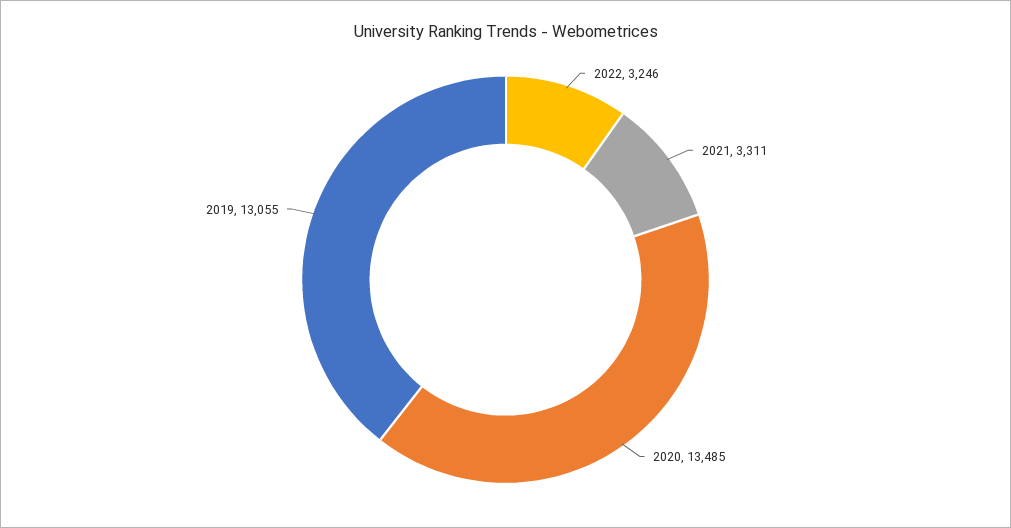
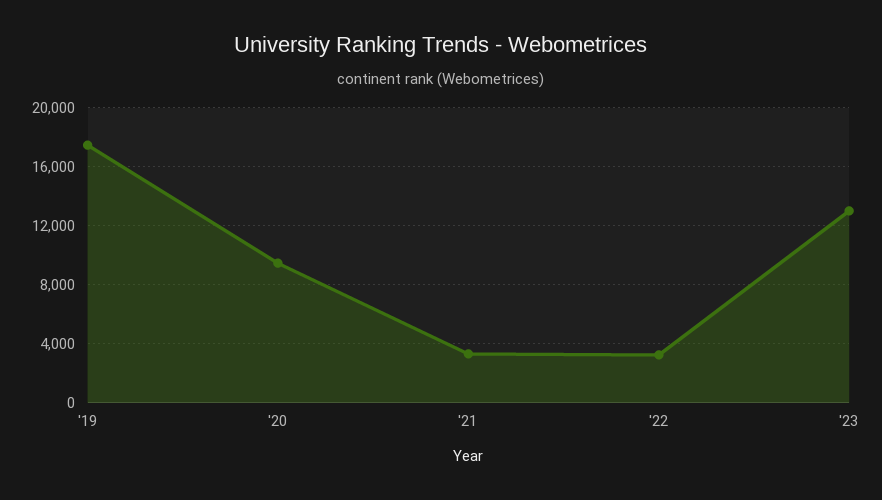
2020: 13485 -> 9500
2019: 13055 -> 17500
'23: none -> 13000

